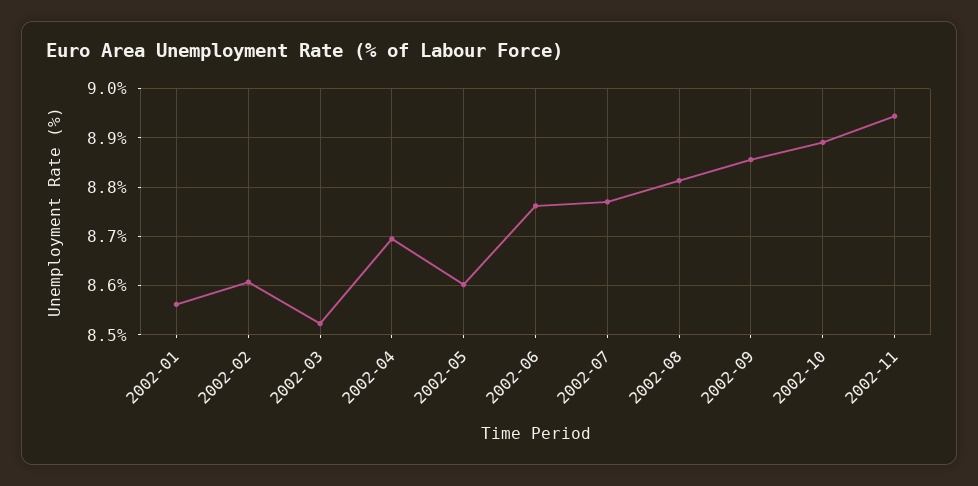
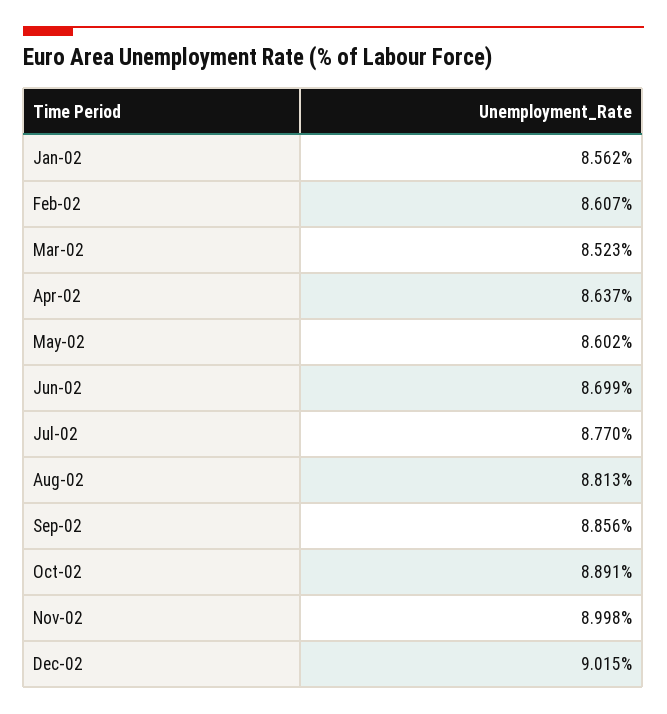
2002-04: 8.7 -> 8.637
2002-06: 8.76 -> 8.699
2002-11: 8.94 -> 8.998
Dec-02: none -> 9.015

